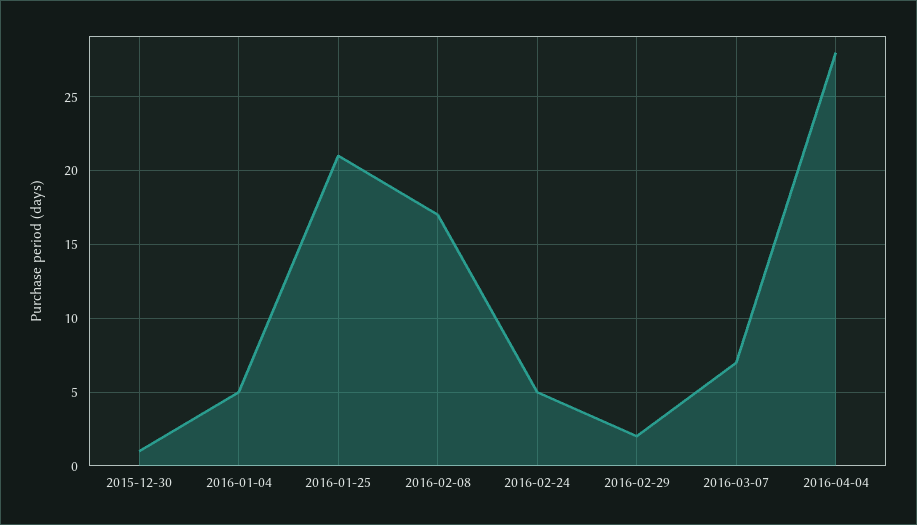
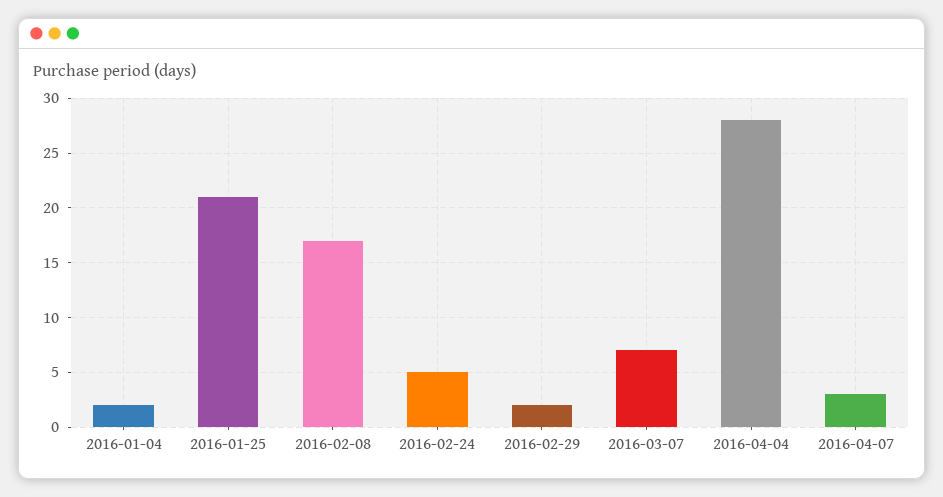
2015-12-30: 1 -> none
2016-01-04: 5 -> 2
2016-04-07: none -> 3

